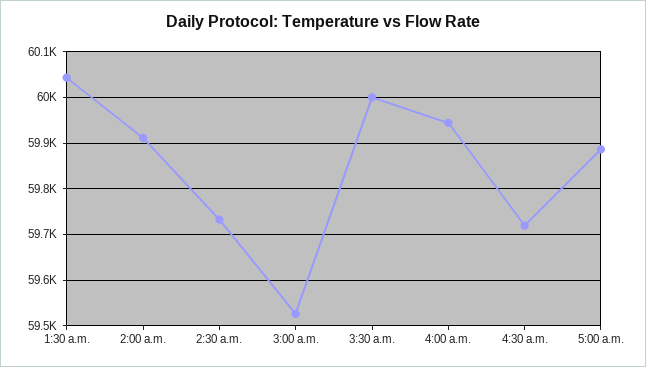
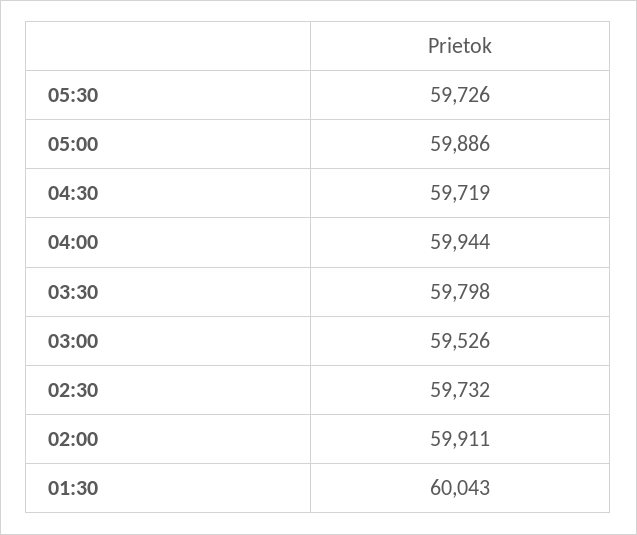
3:30 a.m.: 60000 -> 59798
05:30: none -> 59726

